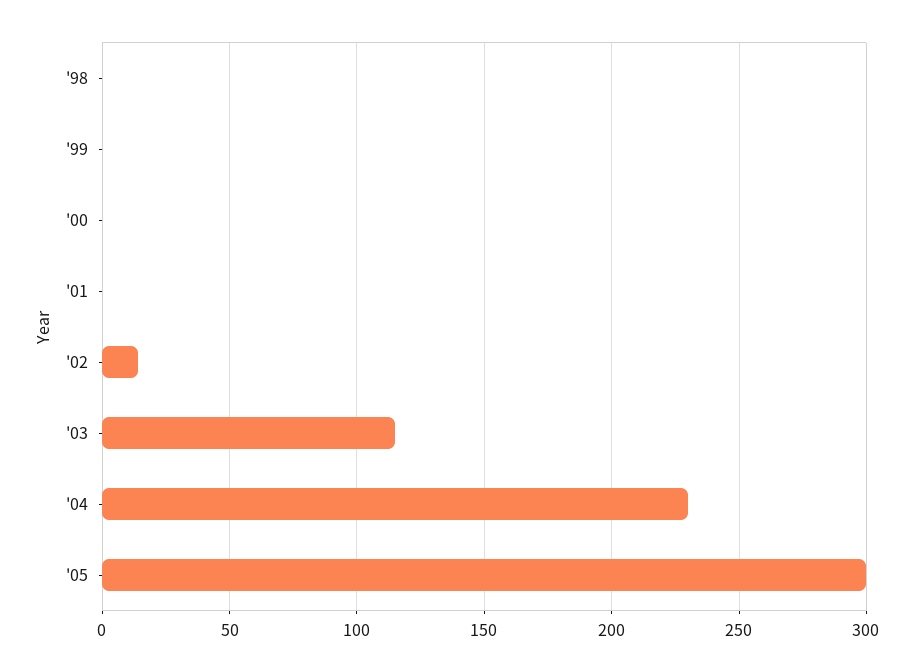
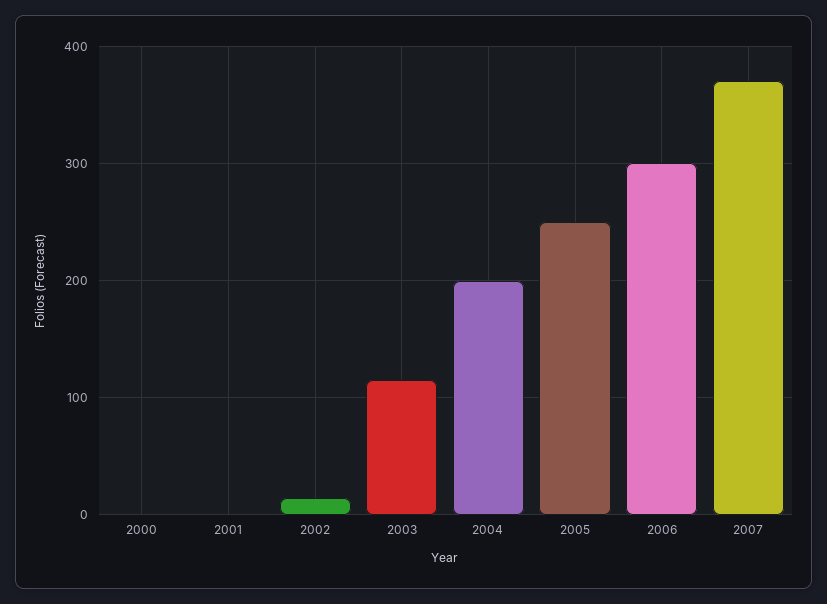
'98: 0 -> none
'99: 0 -> none
'04: 230 -> 200
'05: 300 -> 250
2006: none -> 300
2007: none -> 370

